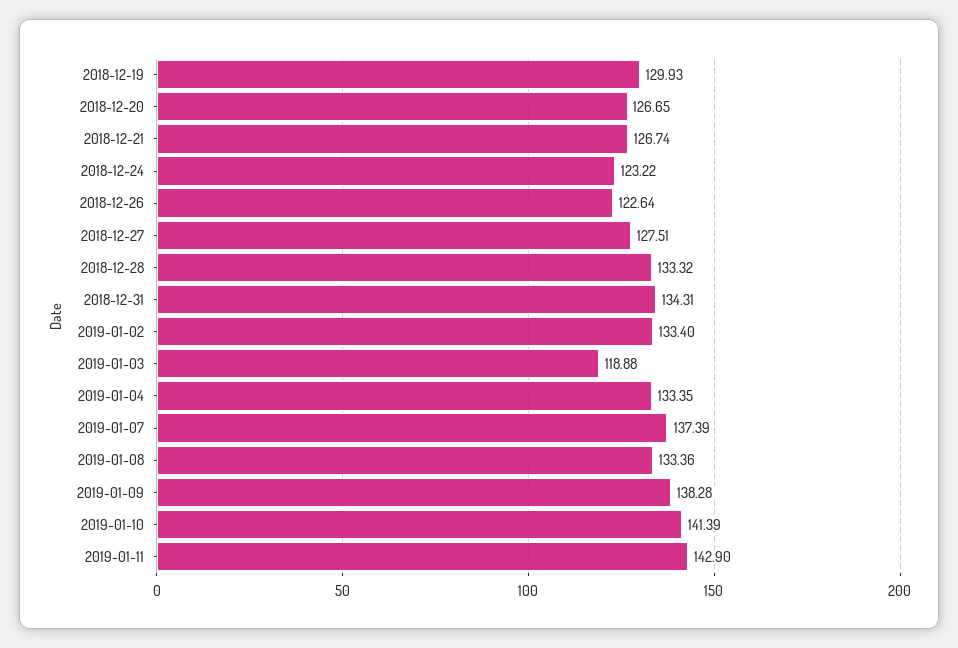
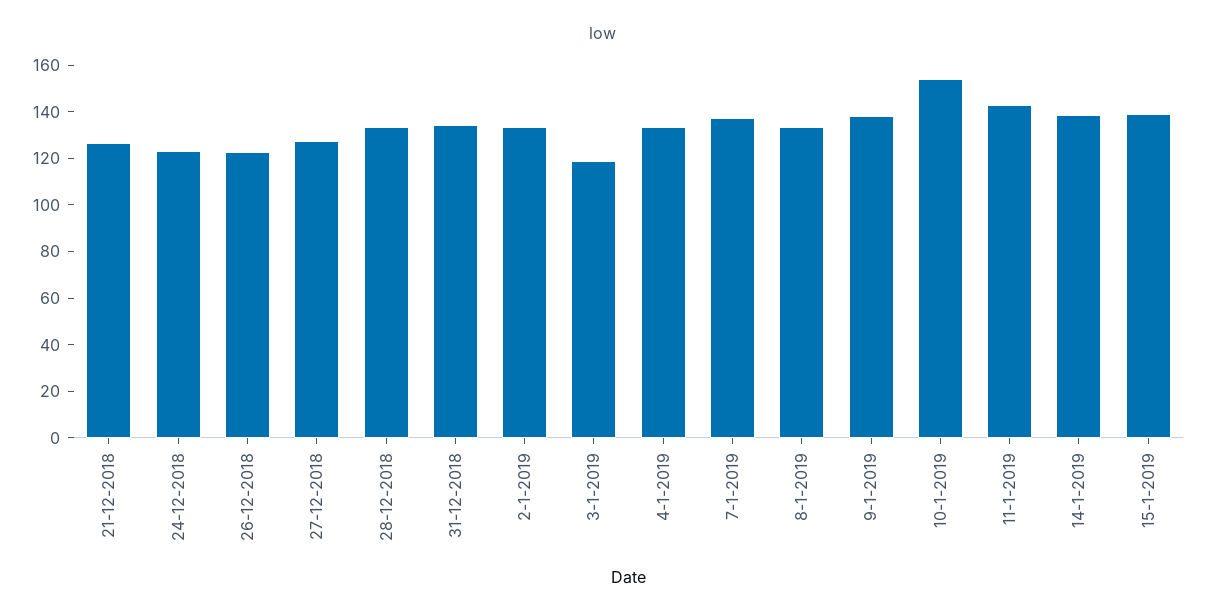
2018-12-19: 129.93 -> none
2018-12-20: 126.65 -> none
2019-01-10: 141.39 -> 155
14-1-2019: none -> 140
15-1-2019: none -> 140

